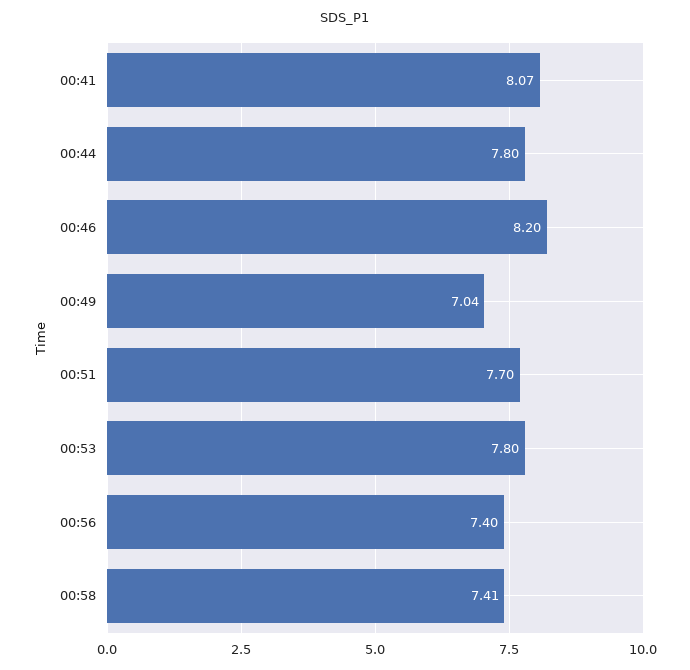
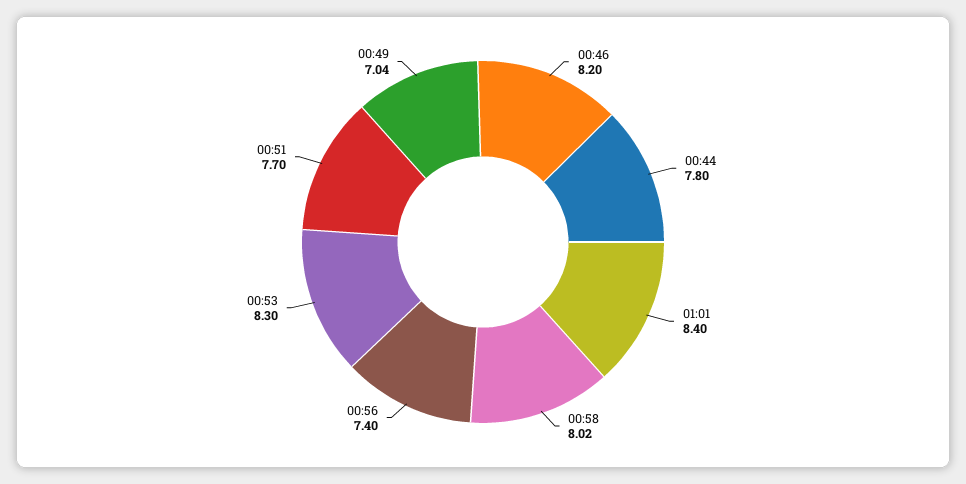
00:41: 8.07 -> none
00:53: 7.8 -> 8.3
00:58: 7.41 -> 8.02
01:01: none -> 8.4

